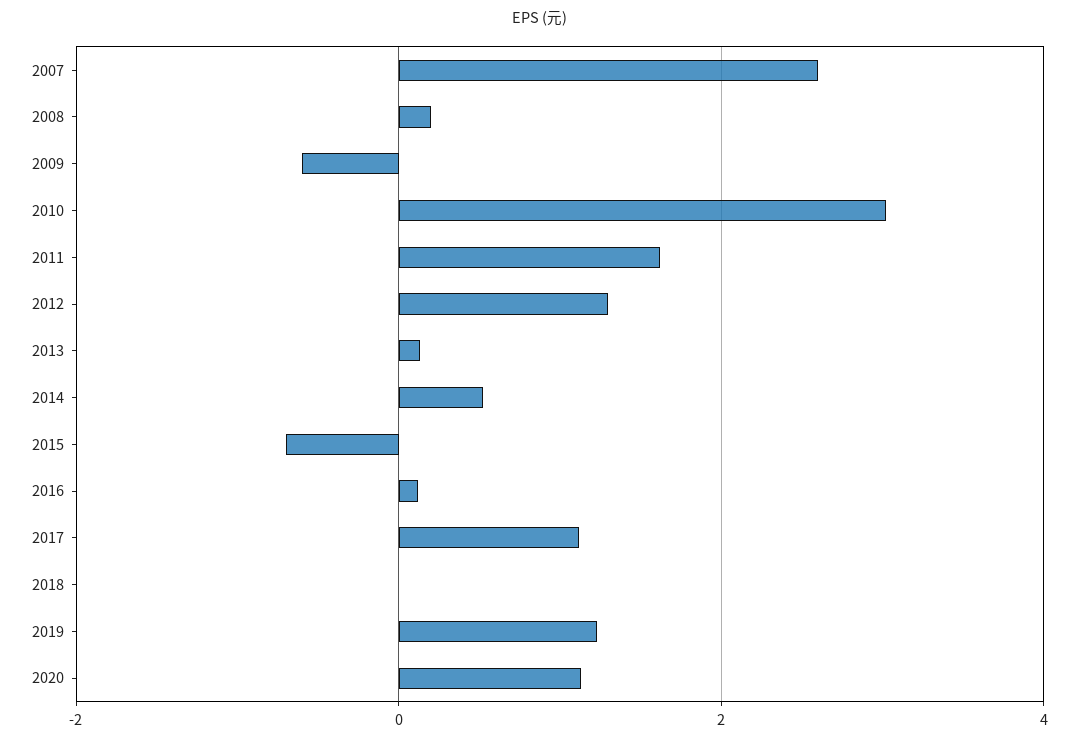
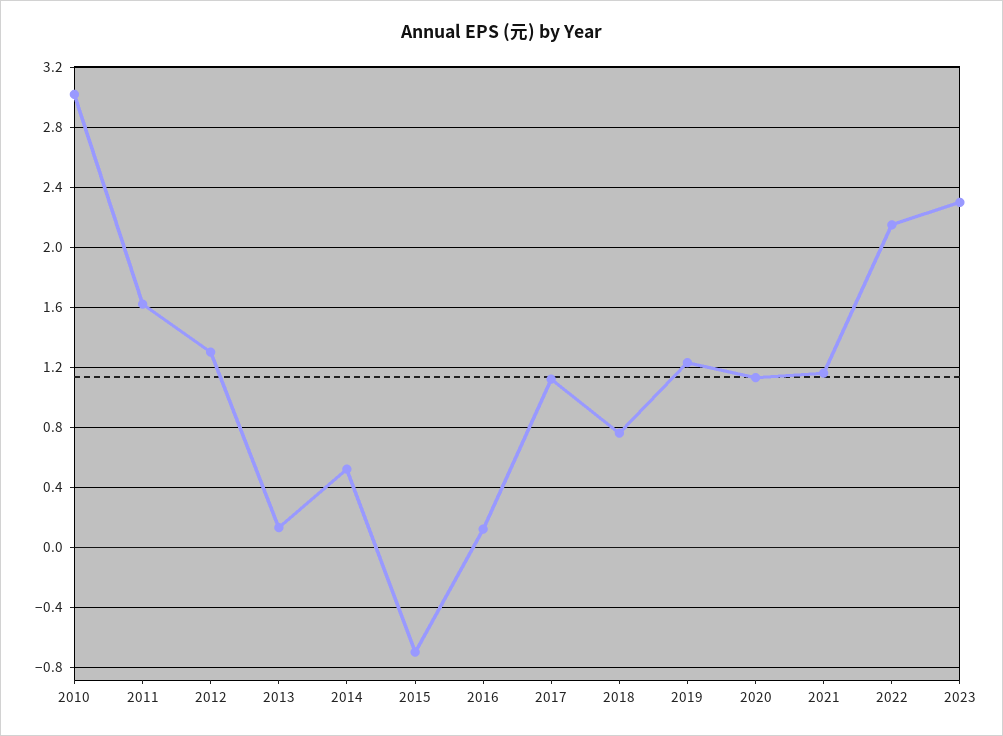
2007: 2.6 -> none
2008: 0.2 -> none
2009: -0.6 -> none
2018: 0 -> 0.75
2021: none -> 1.15
2022: none -> 2.15
2023: none -> 2.3

